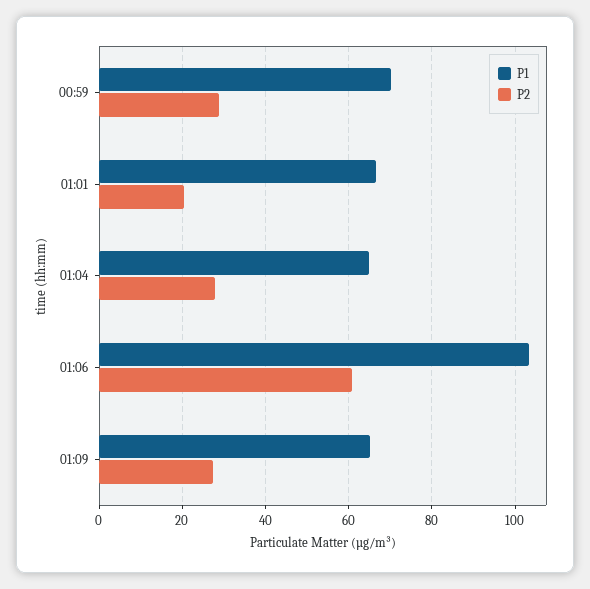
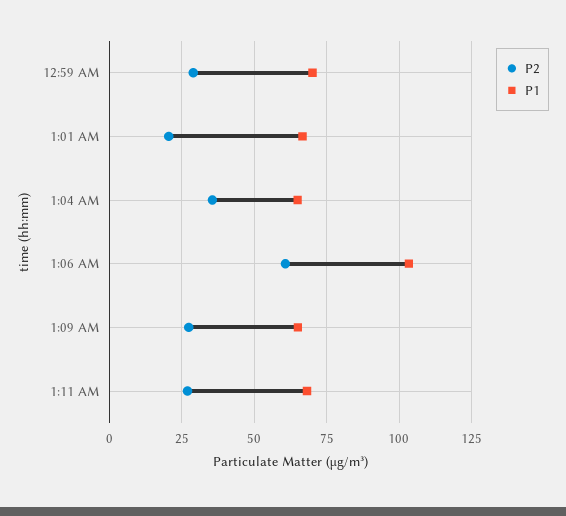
P2, 01:04: 28 -> 35
P2, 1:11 AM: none -> 27.5
P1, 1:11 AM: none -> 67.5

